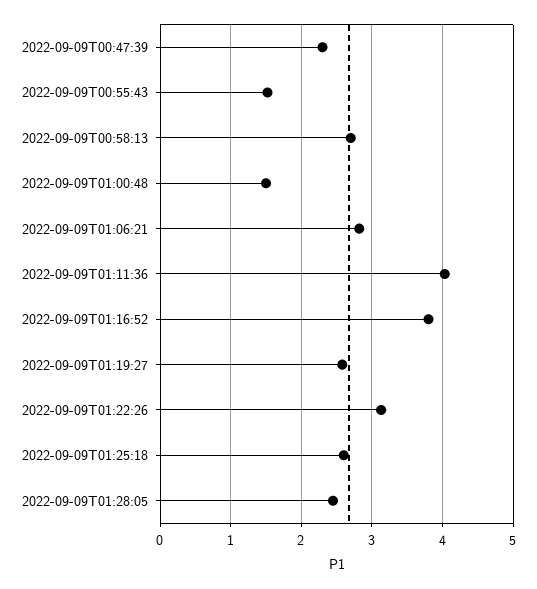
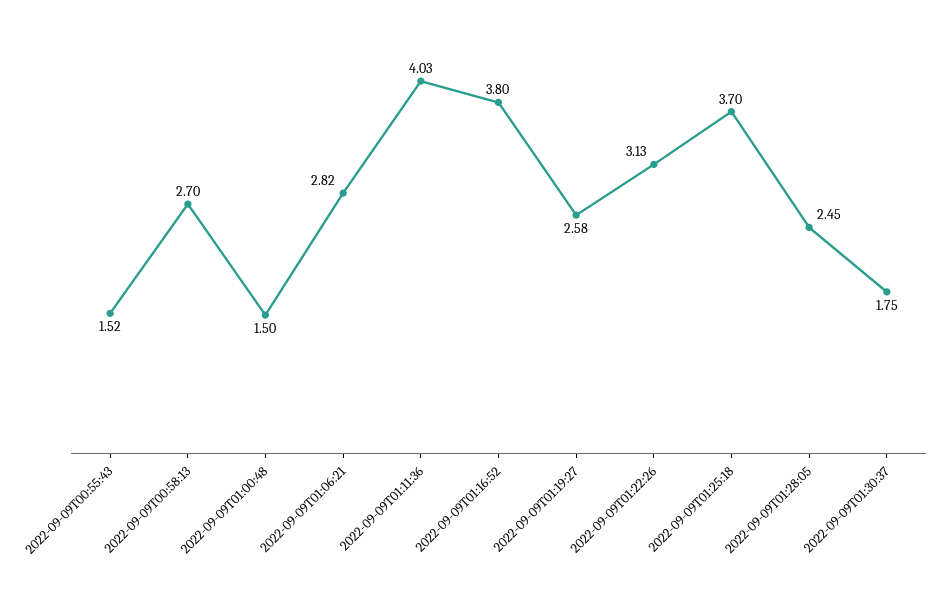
2022-09-09T00:47:39: 2.3 -> none
2022-09-09T01:25:18: 2.6 -> 3.7
2022-09-09T01:30:37: none -> 1.75

